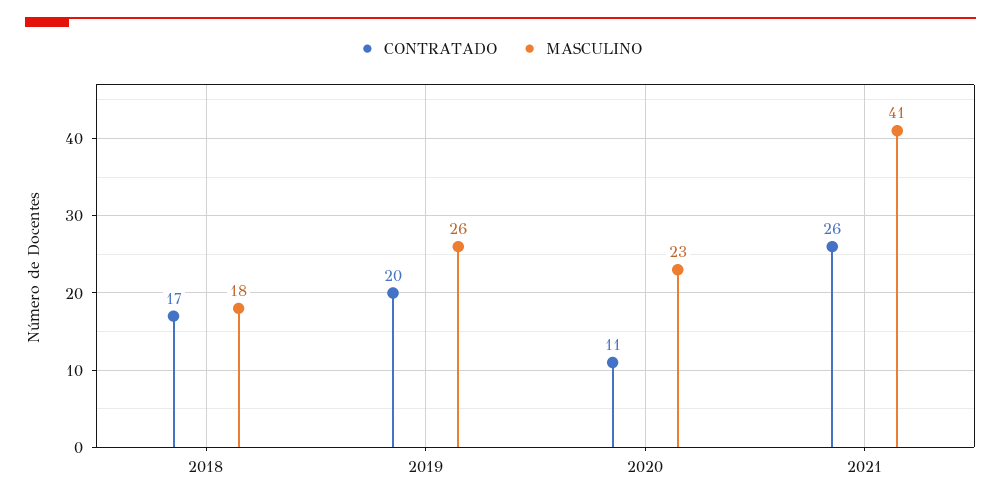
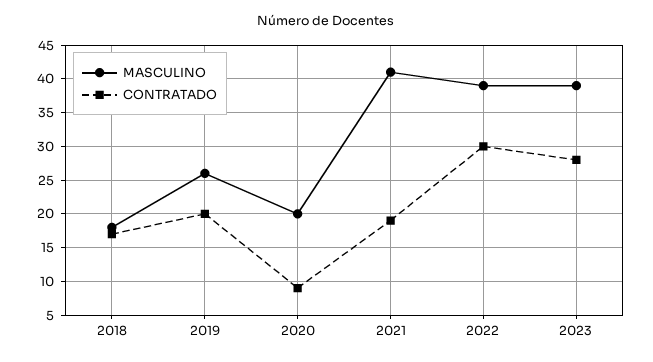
CONTRATADO, 2020: 11 -> 9
MASCULINO, 2020: 23 -> 20
CONTRATADO, 2021: 26 -> 19
MASCULINO, 2022: none -> 39
CONTRATADO, 2022: none -> 30
MASCULINO, 2023: none -> 39
CONTRATADO, 2023: none -> 28

